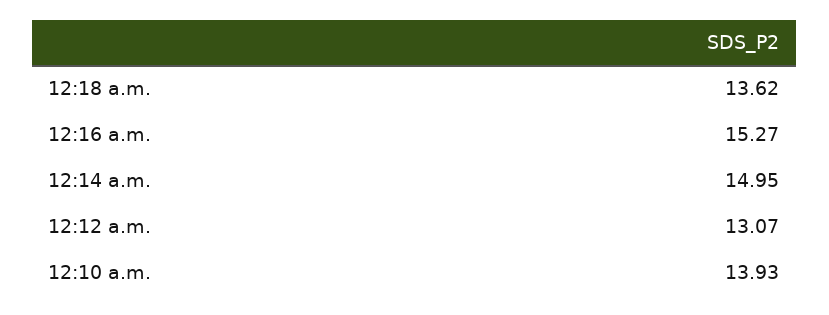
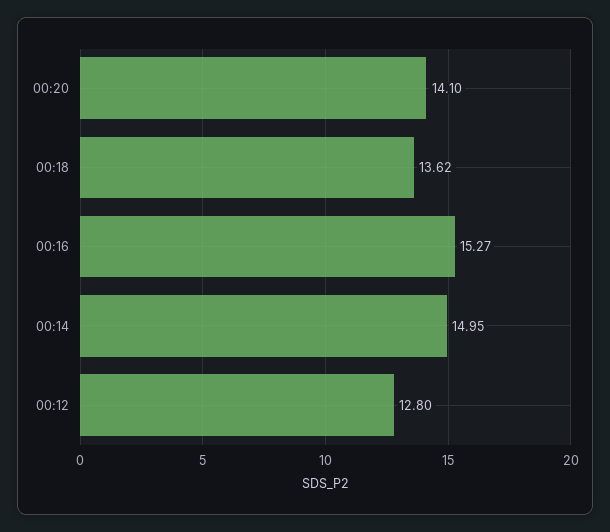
12:12 a.m.: 13.07 -> 12.8
12:10 a.m.: 13.93 -> none
00:20: none -> 14.1

